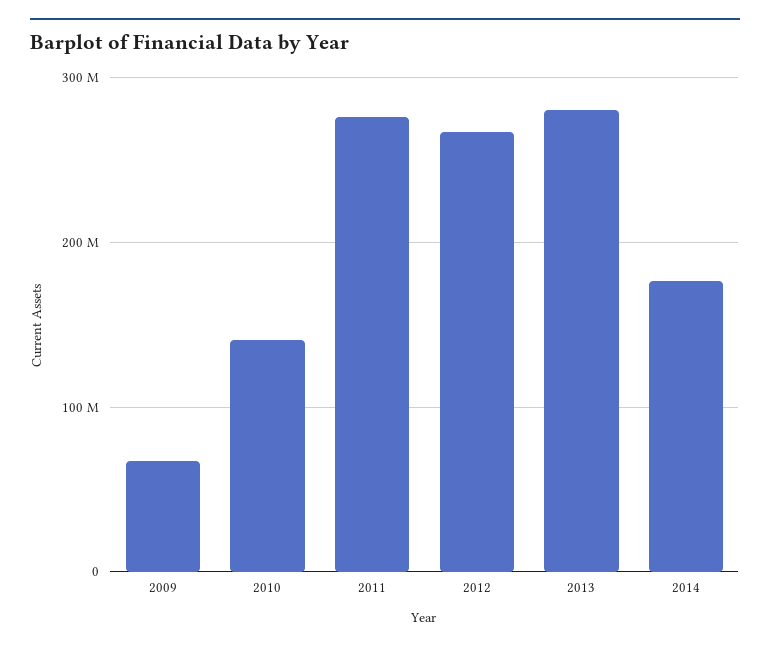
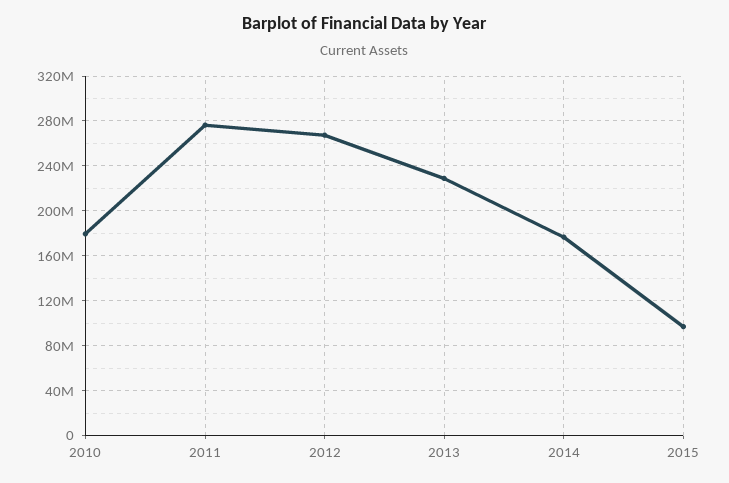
2009: 70000000 -> none
2010: 140000000 -> 180000000
2013: 280000000 -> 230000000
2015: none -> 100000000

